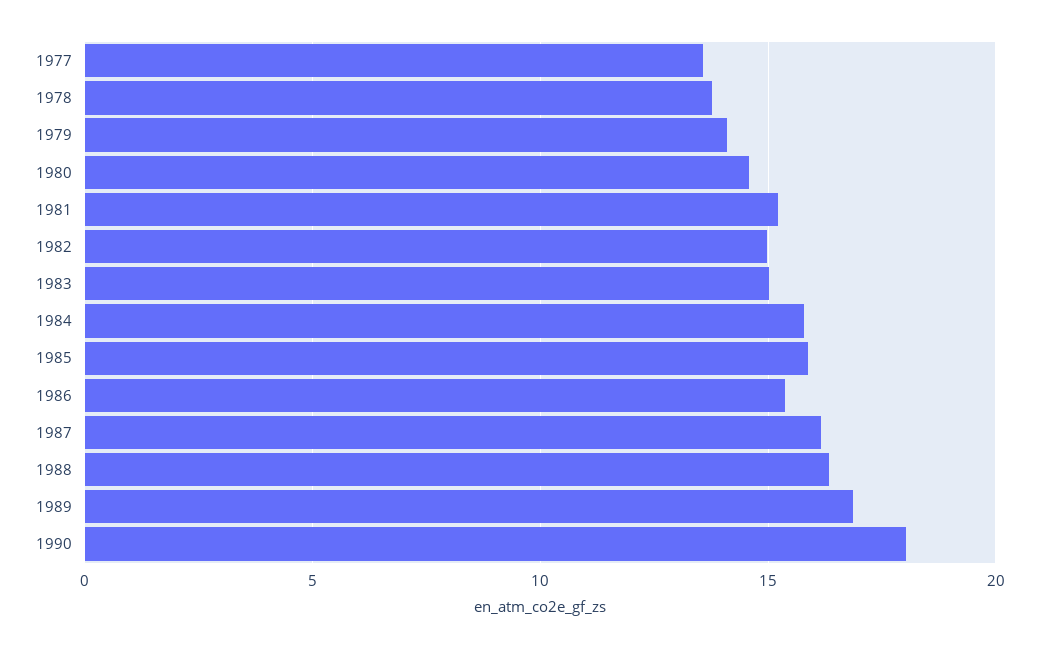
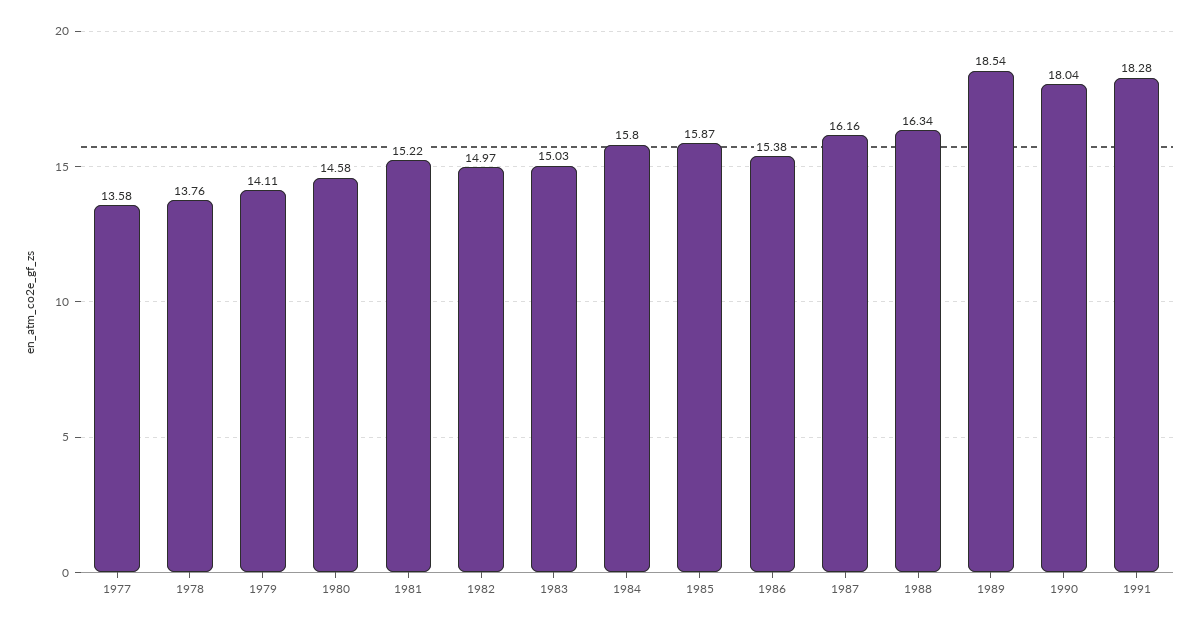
1989: 17 -> 18.54
1991: none -> 18.28

